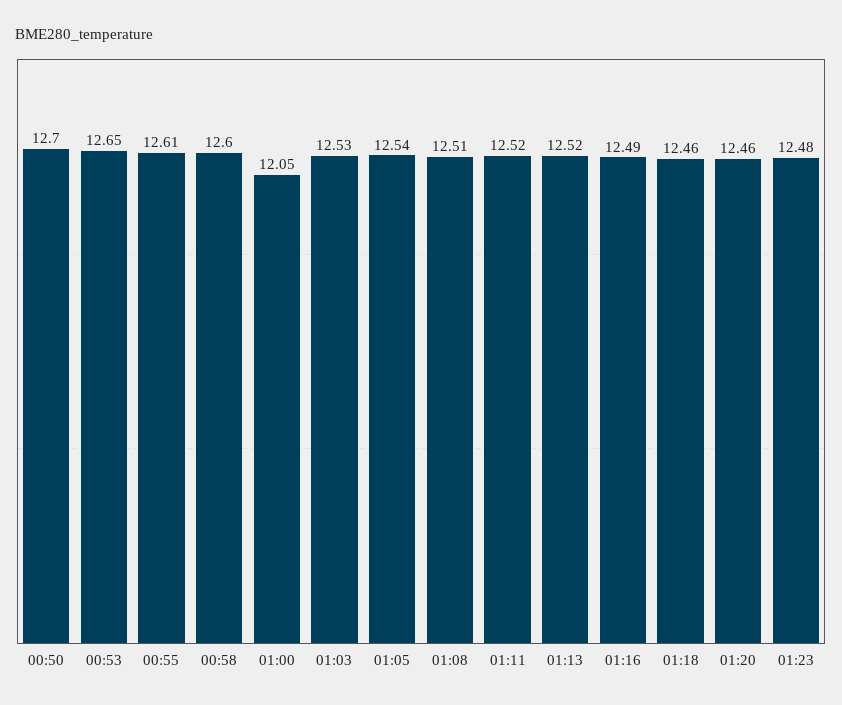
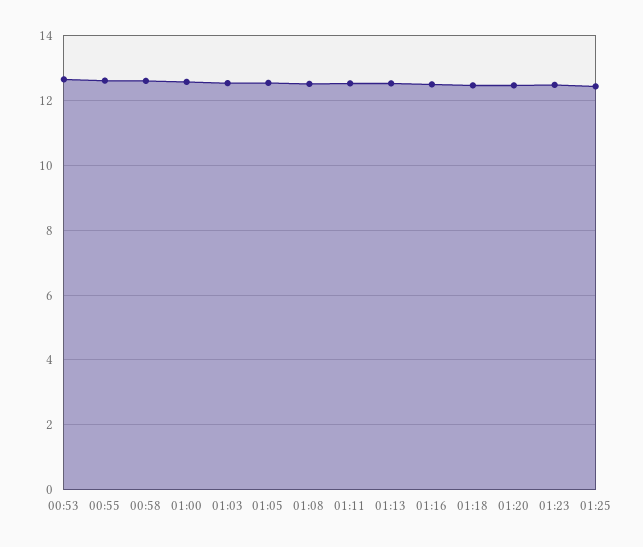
00:50: 12.7 -> none
01:00: 12.05 -> 12.6
01:25: none -> 12.4

